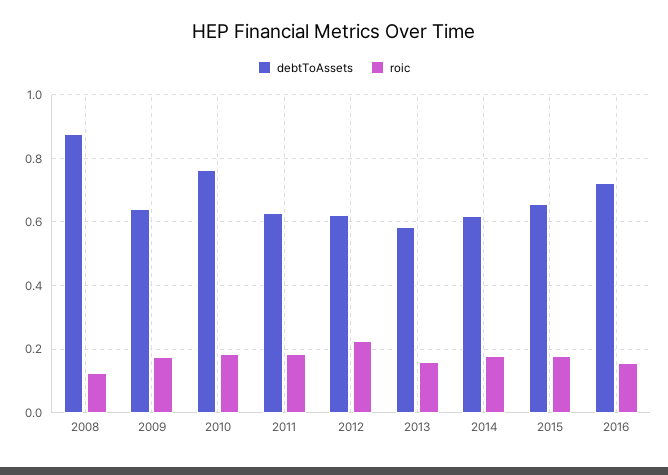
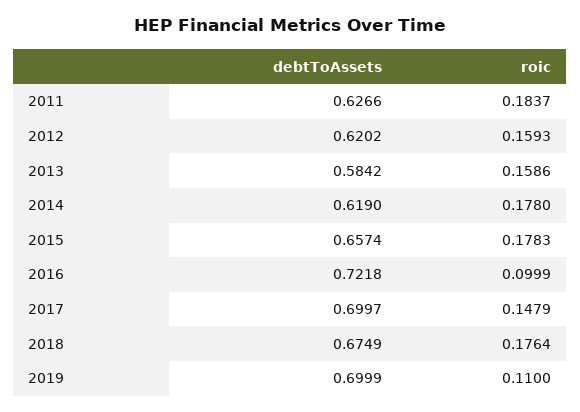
debtToAssets, 2008: 0.88 -> none
roic, 2008: 0.12 -> none
debtToAssets, 2009: 0.64 -> none
roic, 2009: 0.18 -> none
debtToAssets, 2010: 0.76 -> none
roic, 2010: 0.18 -> none
roic, 2012: 0.22 -> 0.1593
roic, 2016: 0.16 -> 0.0999
debtToAssets, 2017: none -> 0.6997
roic, 2017: none -> 0.1479
debtToAssets, 2018: none -> 0.6749
roic, 2018: none -> 0.1764
debtToAssets, 2019: none -> 0.6999
roic, 2019: none -> 0.11

